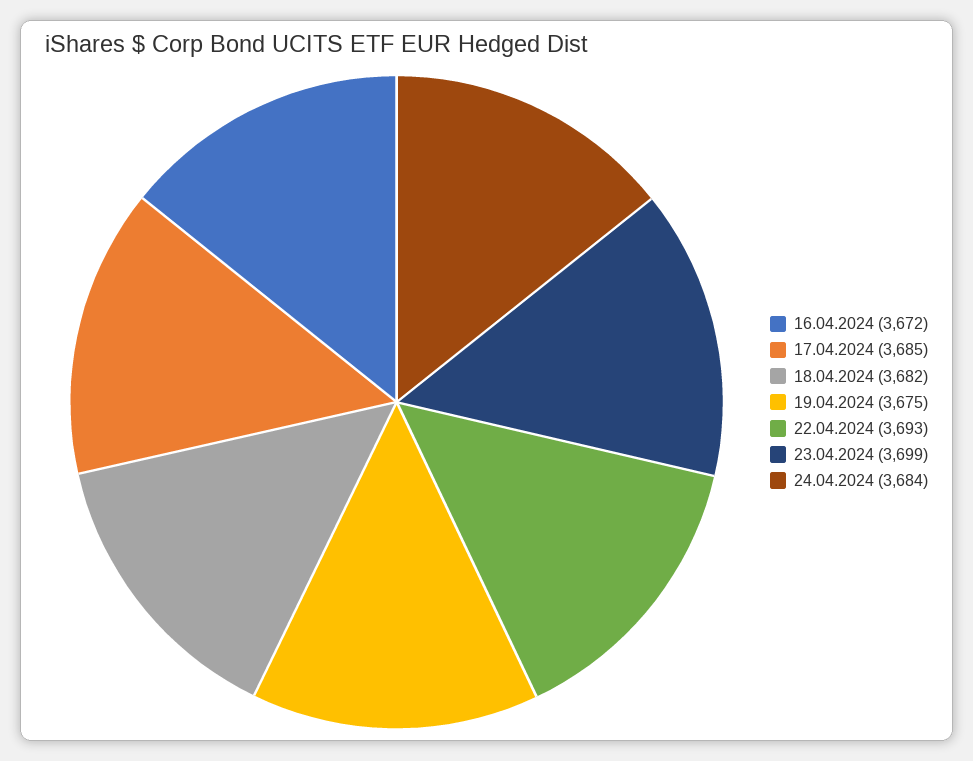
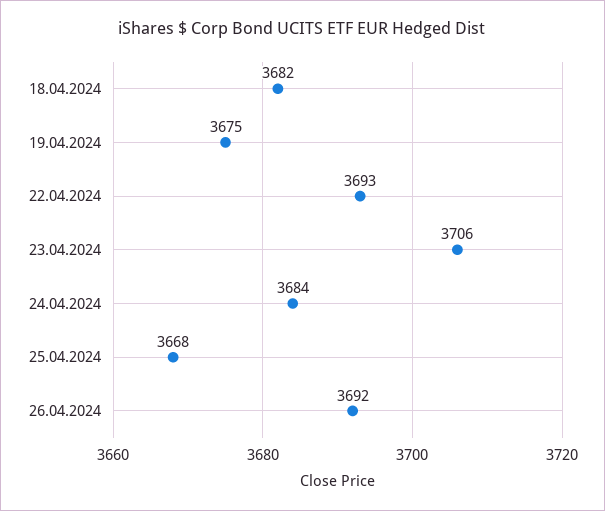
16.04.2024: 3672 -> none
17.04.2024: 3685 -> none
23.04.2024: 3699 -> 3706
25.04.2024: none -> 3668
26.04.2024: none -> 3692

